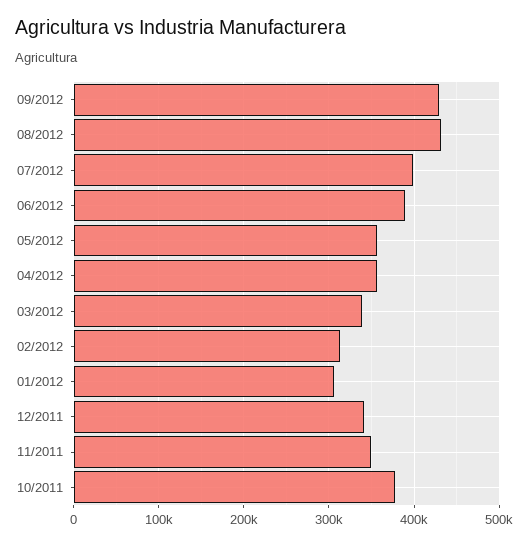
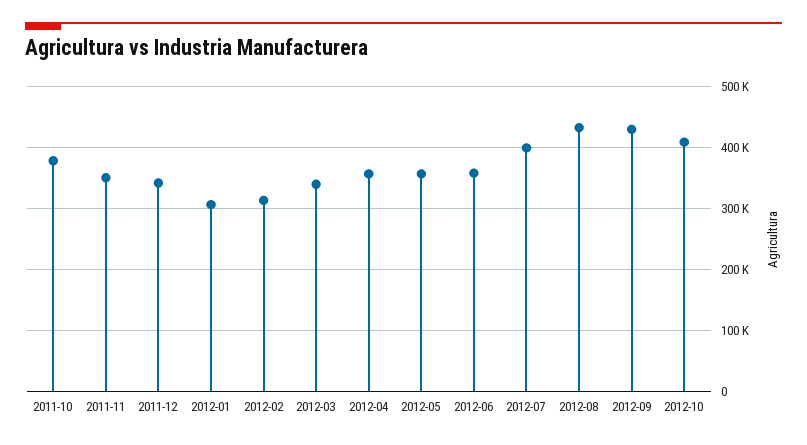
06/2012: 390000 -> 360000
2012-10: none -> 410000

